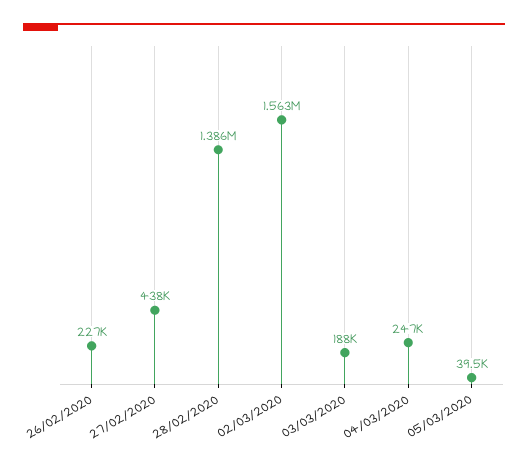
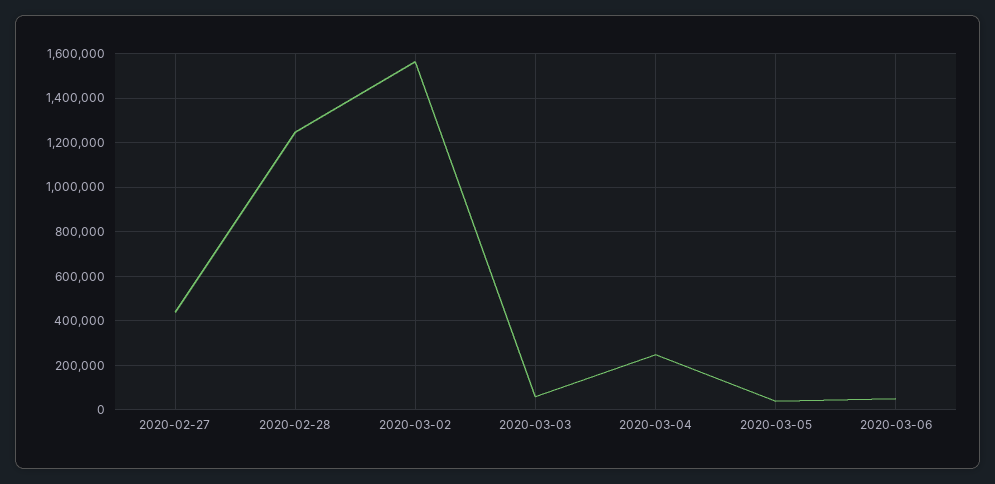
26/02/2020: 227000 -> none
28/02/2020: 1386000 -> 1250000
03/03/2020: 188000 -> 50000
2020-03-06: none -> 50000

